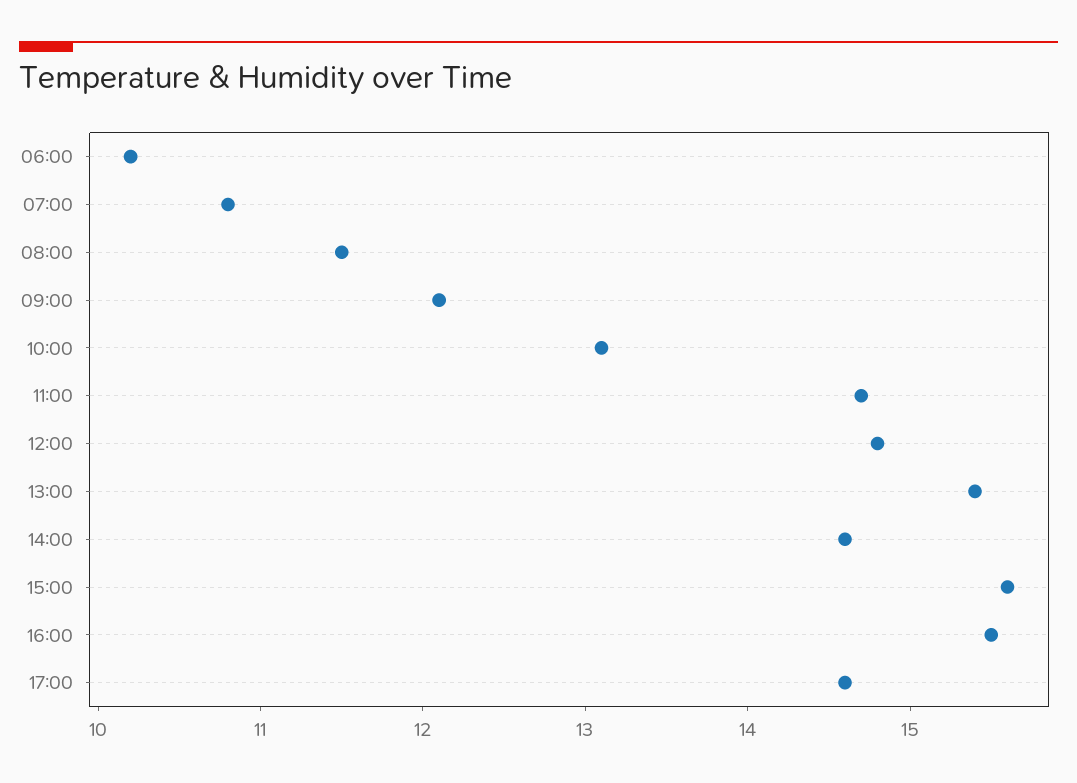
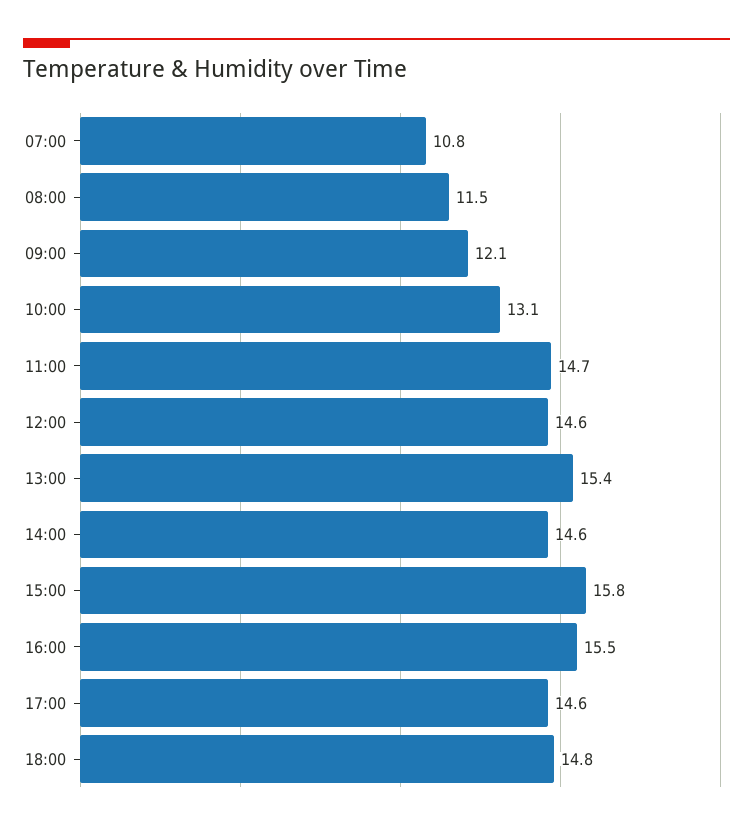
06:00: 10.2 -> none
12:00: 14.8 -> 14.6
15:00: 15.6 -> 15.8
18:00: none -> 14.8

